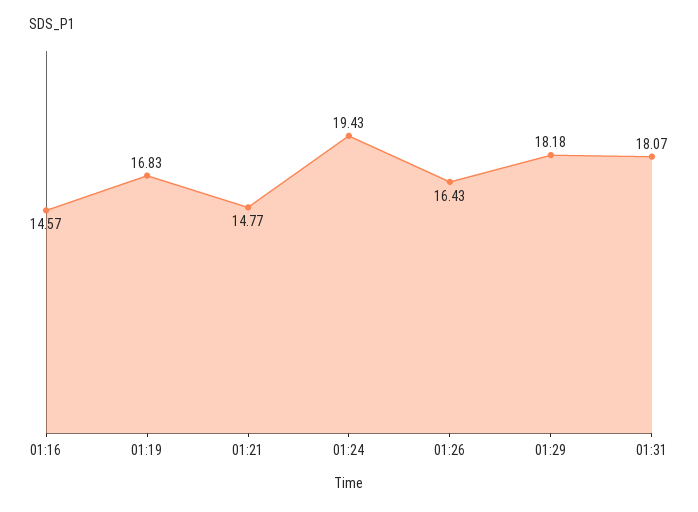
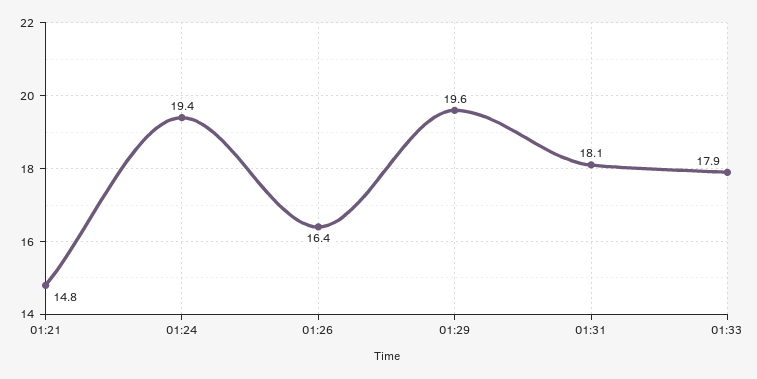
01:16: 14.57 -> none
01:19: 16.83 -> none
01:29: 18.18 -> 19.6
01:33: none -> 17.9

